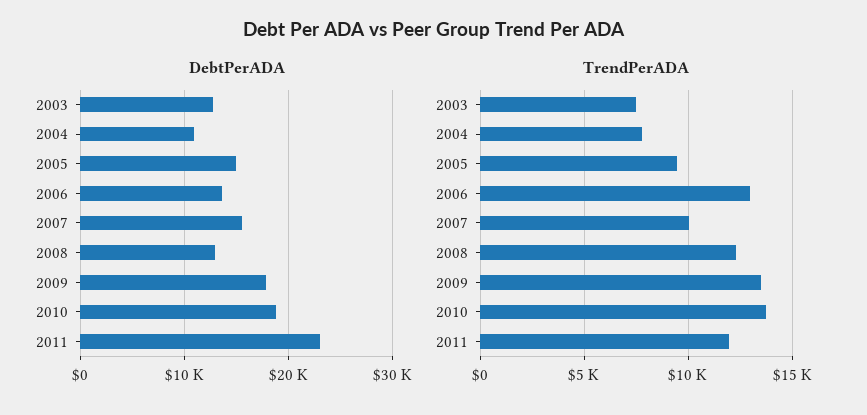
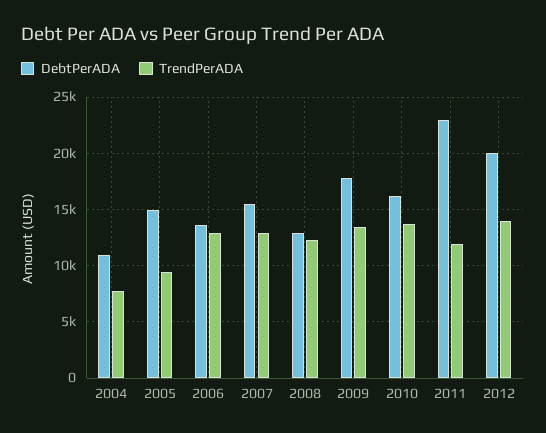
DebtPerADA, 2003: 13000 -> none
DebtPerADA, 2010: 19000 -> 16000
TrendPerADA, 2003: 7500 -> none
TrendPerADA, 2007: 10000 -> 13000
DebtPerADA, 2012: none -> 20000
TrendPerADA, 2012: none -> 14000

